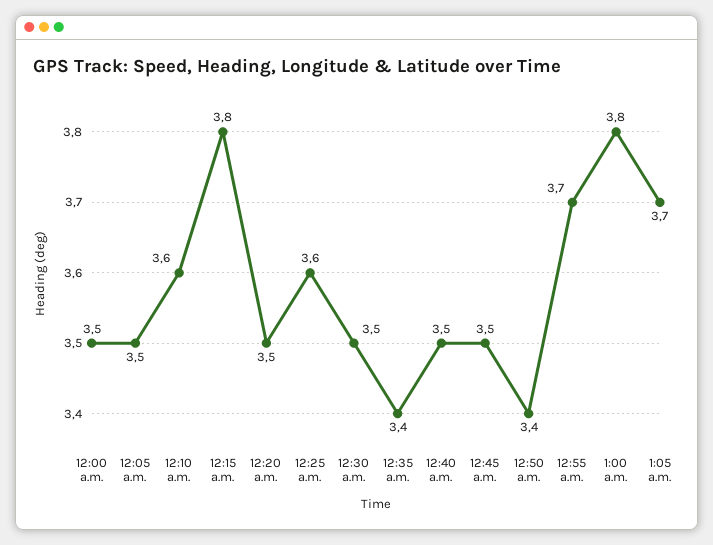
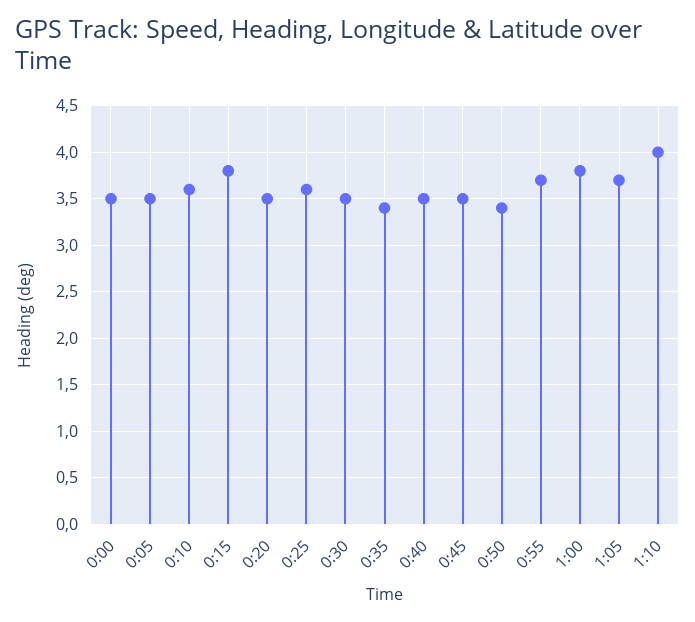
1:10: none -> 4

